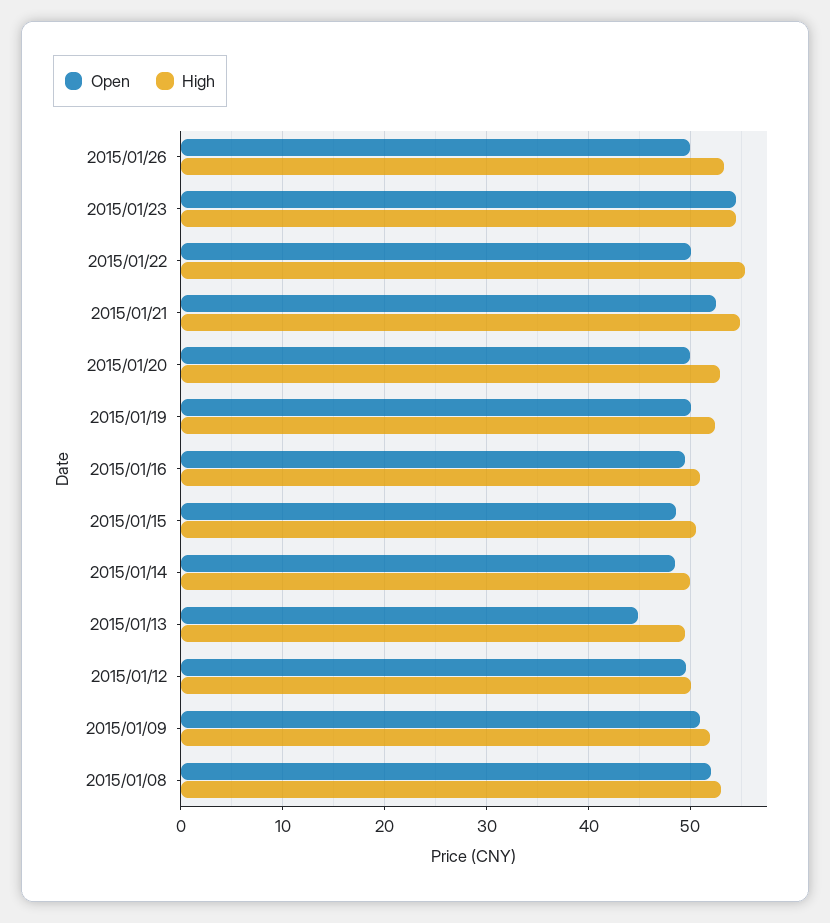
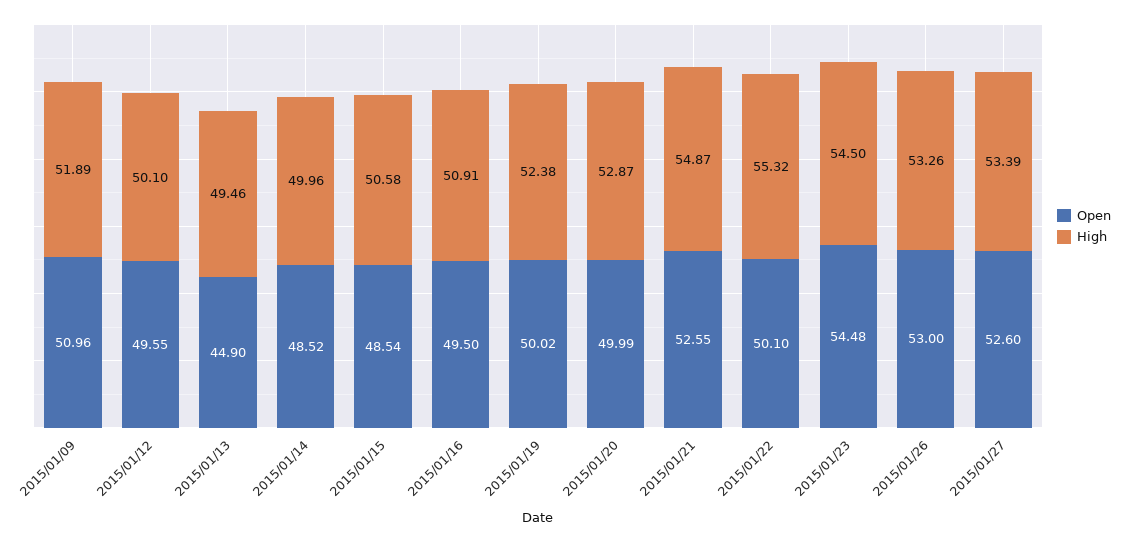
Open, 2015/01/26: 50 -> 53
Open, 2015/01/08: 52 -> none
High, 2015/01/08: 53 -> none
Open, 2015/01/27: none -> 52.6
High, 2015/01/27: none -> 53.39

